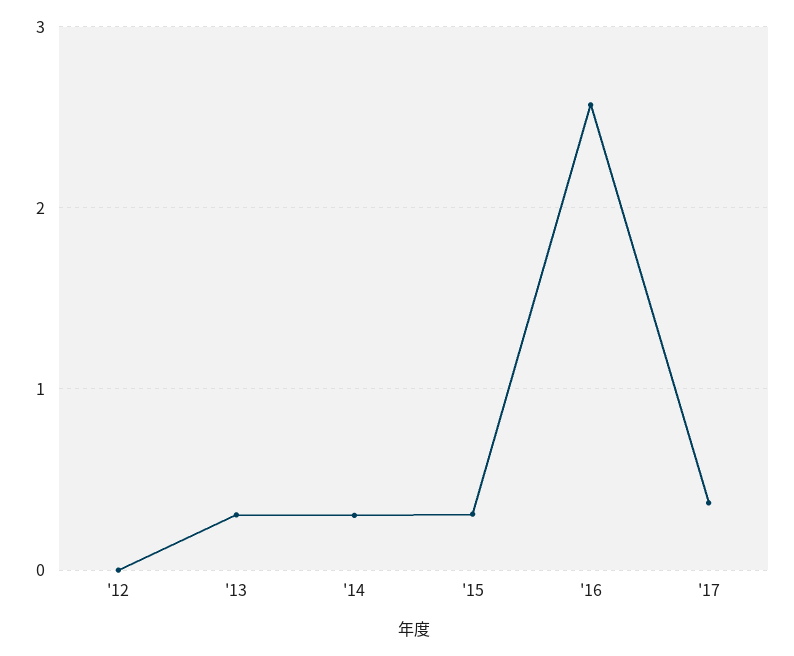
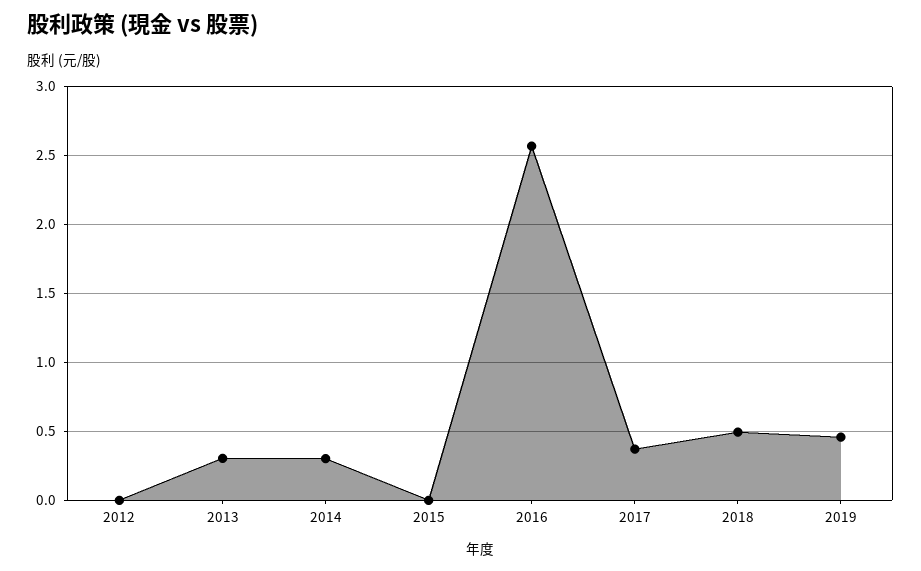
'15: 0.3 -> 0
2018: none -> 0.5
2019: none -> 0.45

